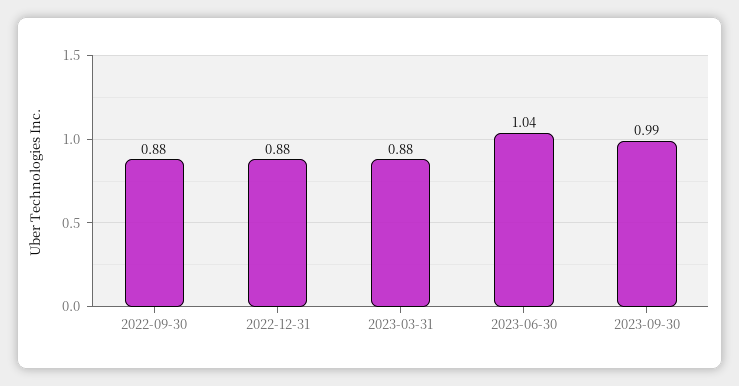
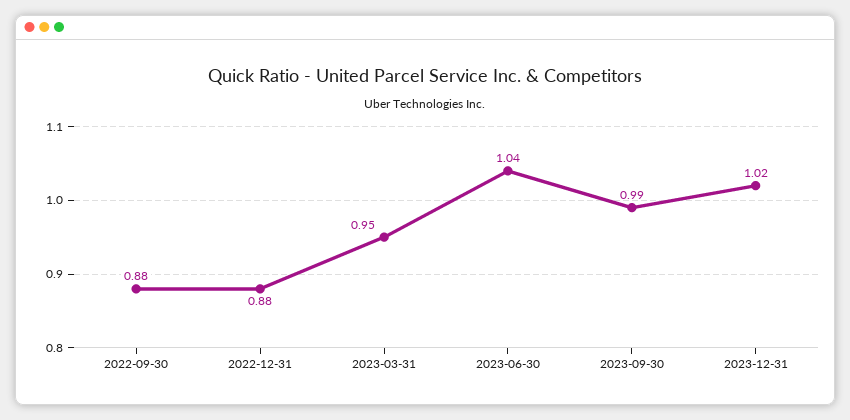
2023-03-31: 0.88 -> 0.95
2023-12-31: none -> 1.02

